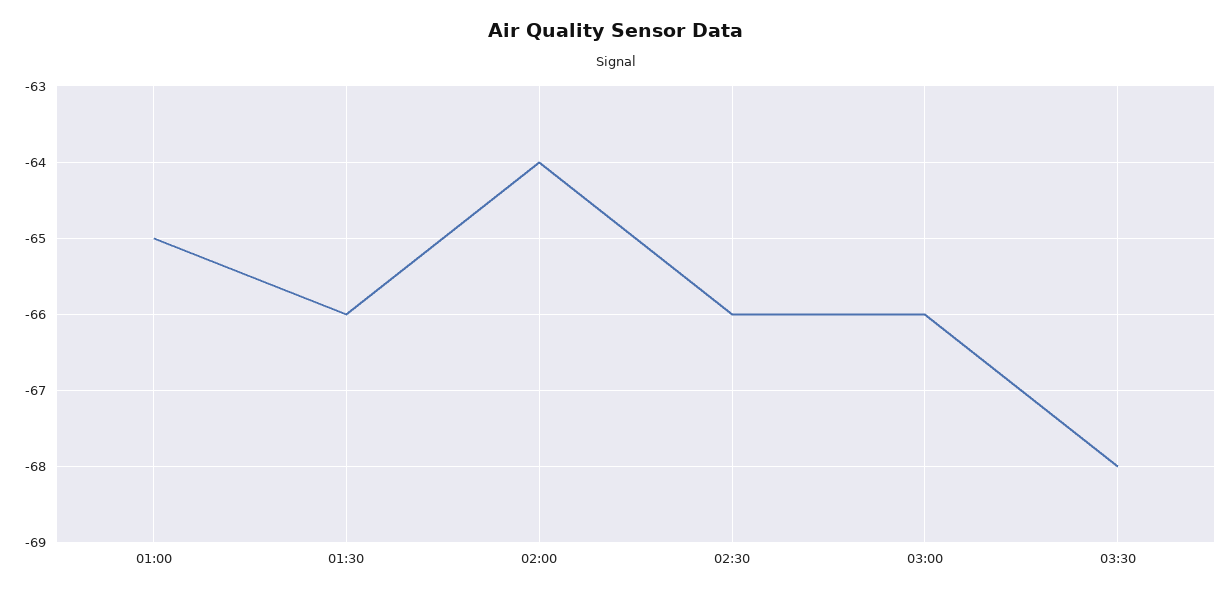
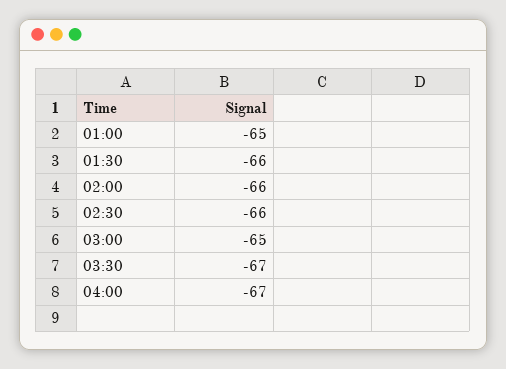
02:00: -64 -> -66
03:00: -66 -> -65
03:30: -68 -> -67
04:00: none -> -67

